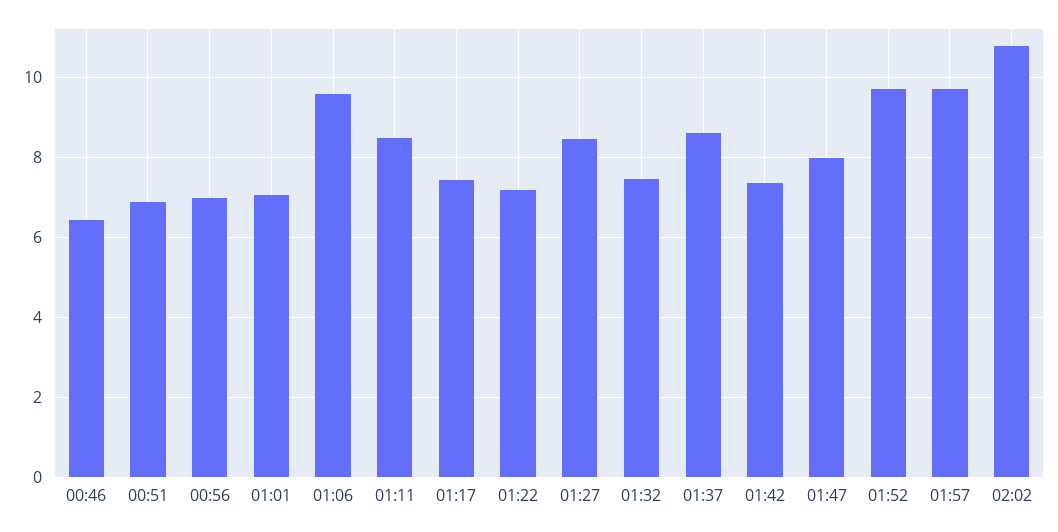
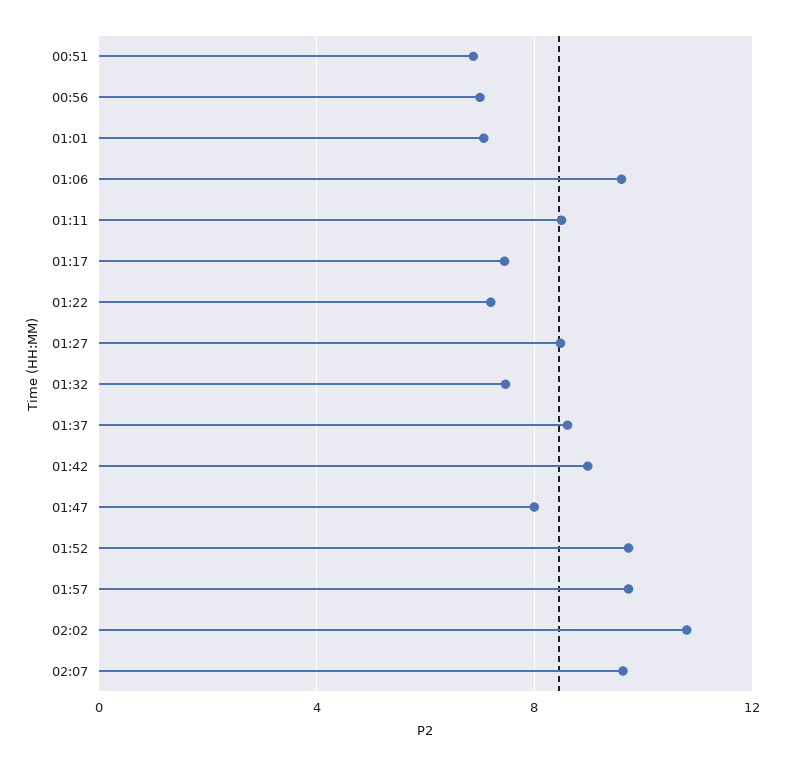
00:46: 6.4 -> none
01:42: 7.4 -> 9
02:07: none -> 9.5

